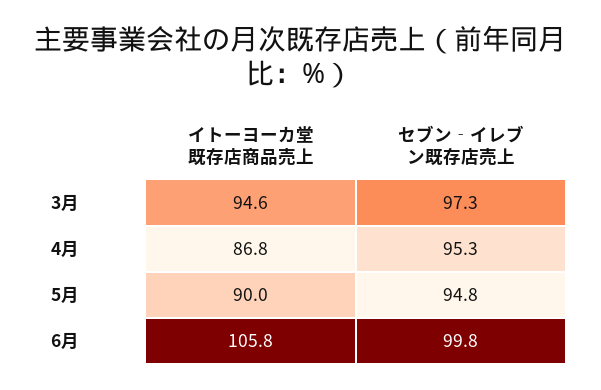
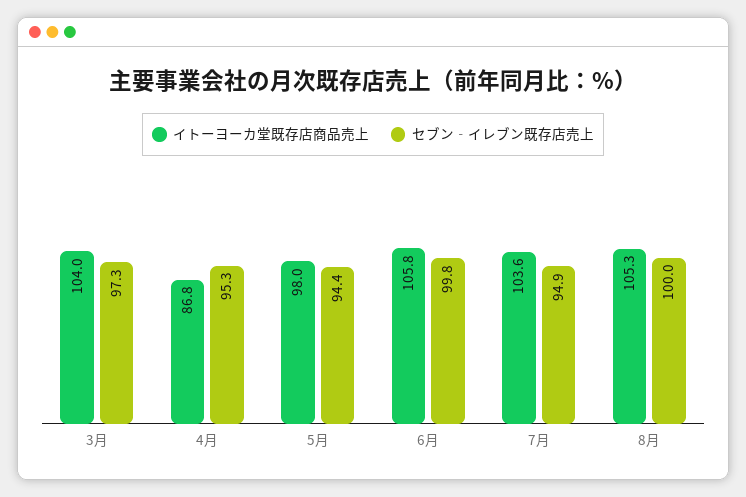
イトーヨーカ堂既存店商品売上, 3月: 94.6 -> 104
イトーヨーカ堂既存店商品売上, 5月: 90 -> 98
セブン‐イレブン既存店売上, 5月: 94.8 -> 94.4
イトーヨーカ堂既存店商品売上, 7月: none -> 103.6
セブン‐イレブン既存店売上, 7月: none -> 94.9
イトーヨーカ堂既存店商品売上, 8月: none -> 105.3
セブン‐イレブン既存店売上, 8月: none -> 100

